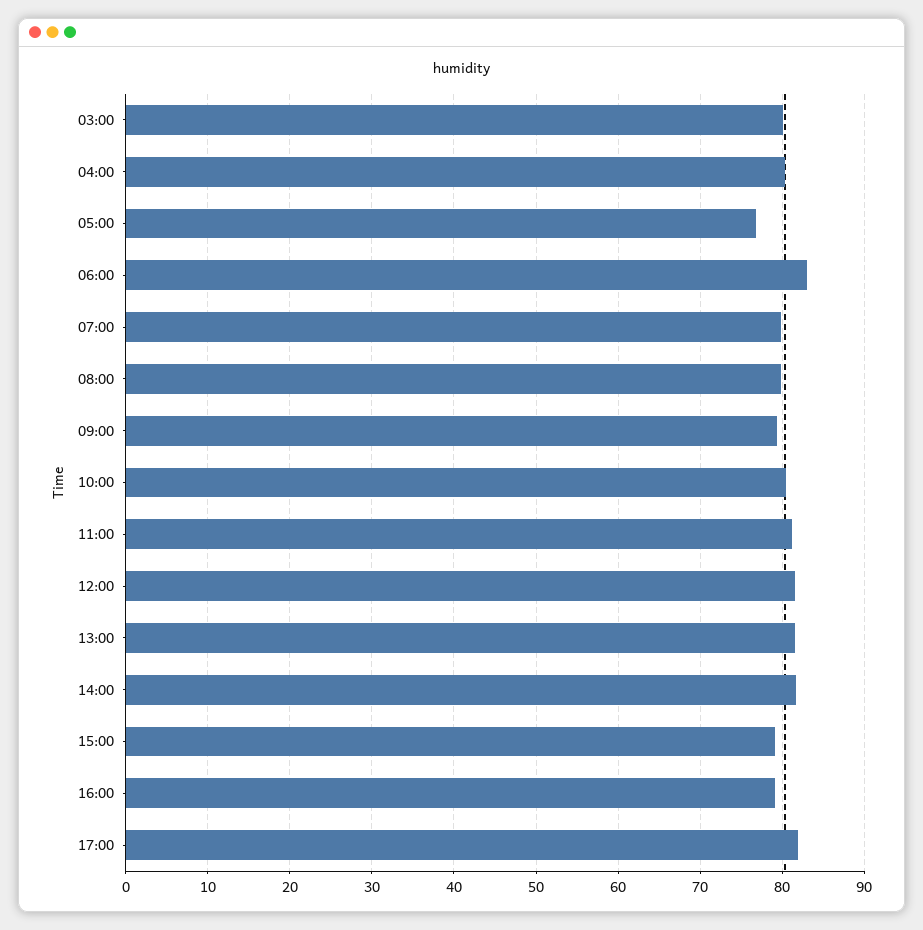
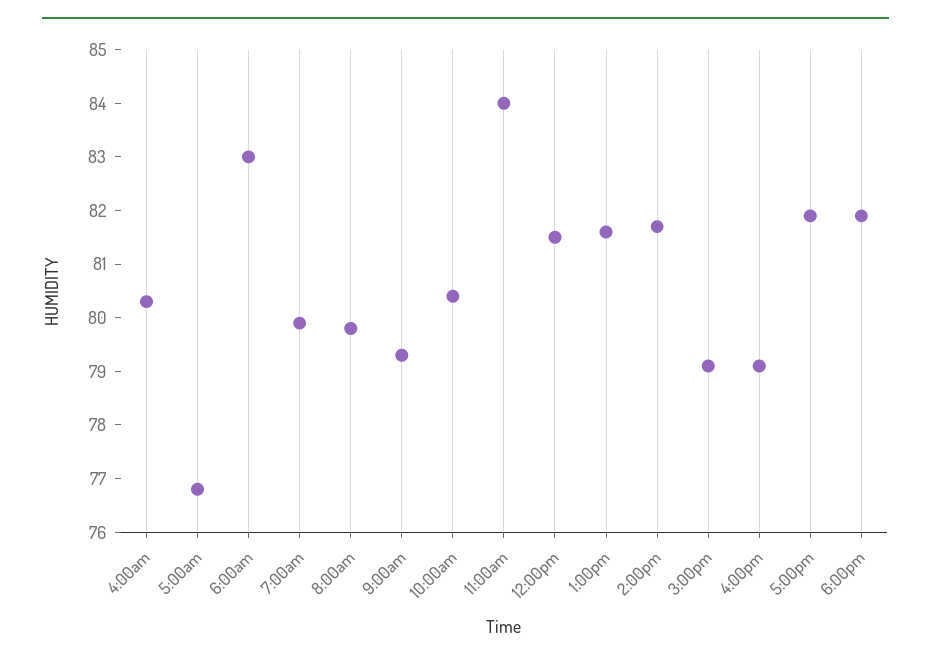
03:00: 80 -> none
11:00: 81 -> 84
6:00pm: none -> 82

